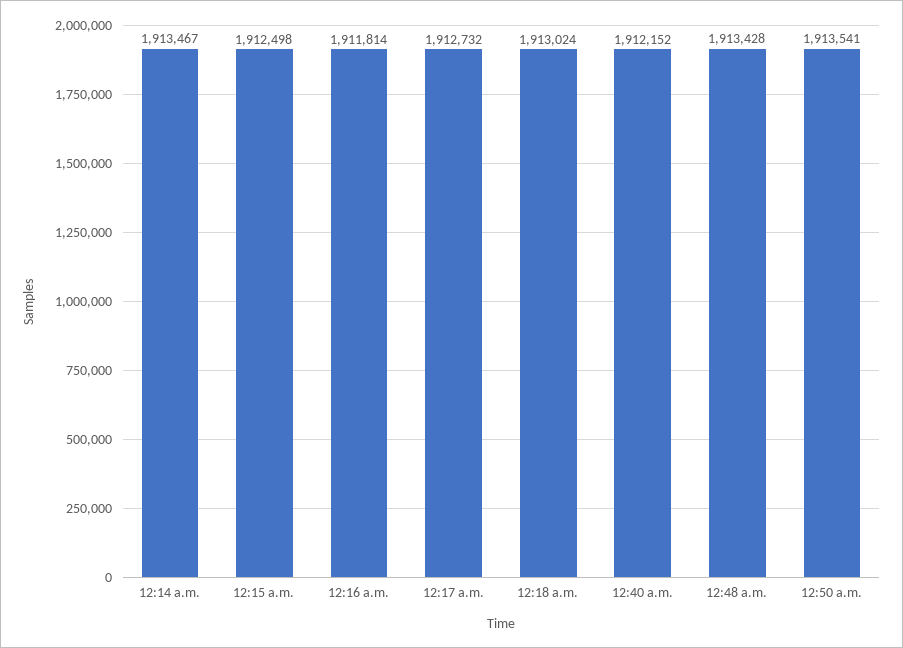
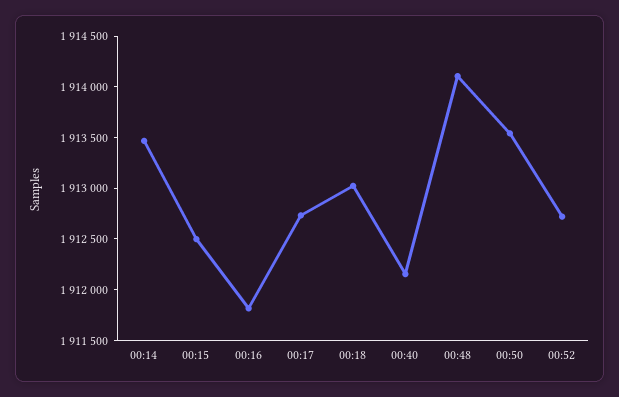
12:48 a.m.: 1913428 -> 1914100
00:52: none -> 1912700

